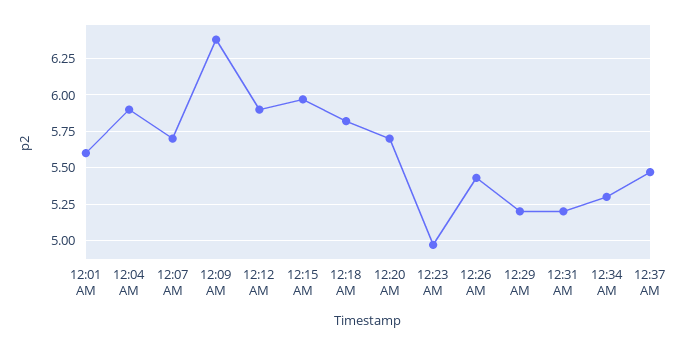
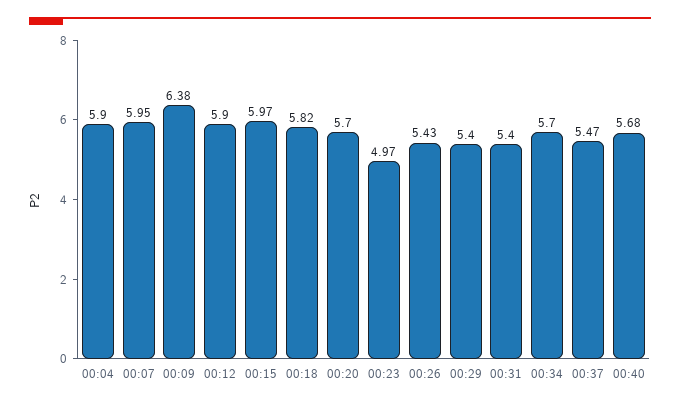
12:01 AM: 5.6 -> none
12:07 AM: 5.7 -> 5.95
12:29 AM: 5.2 -> 5.4
12:31 AM: 5.2 -> 5.4
12:34 AM: 5.3 -> 5.7
00:40: none -> 5.68

